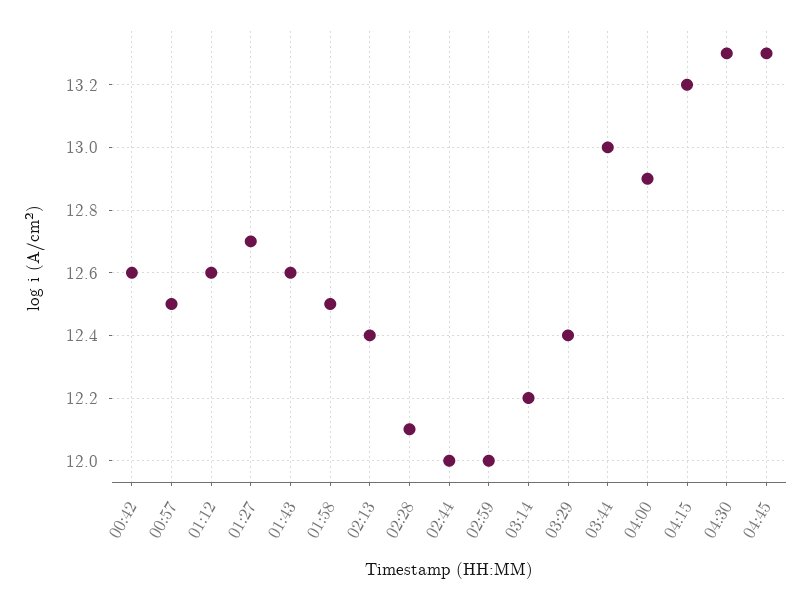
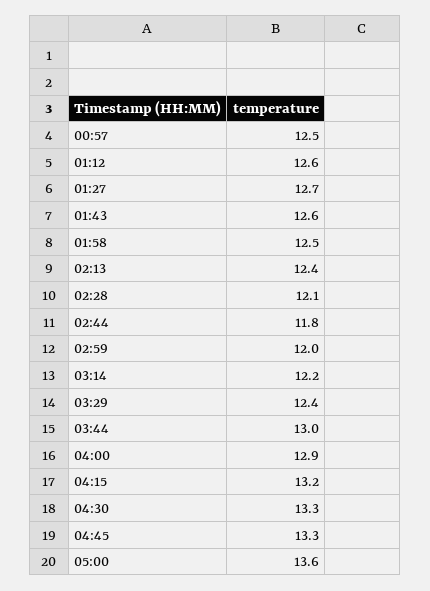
00:42: 12.6 -> none
02:44: 12 -> 11.8
05:00: none -> 13.6

